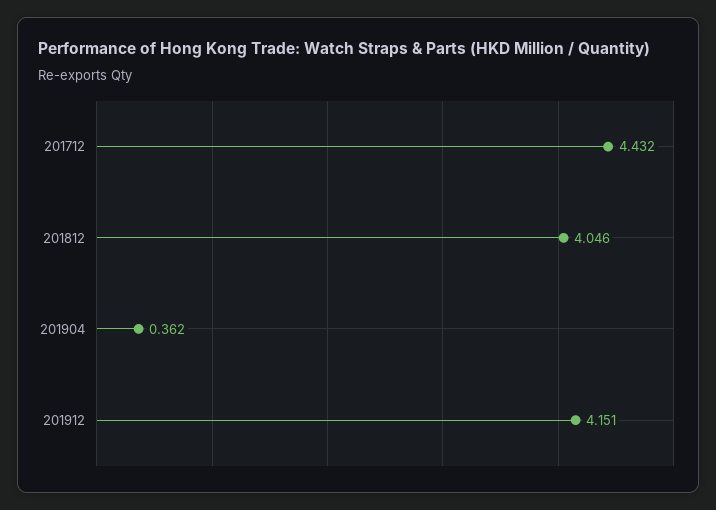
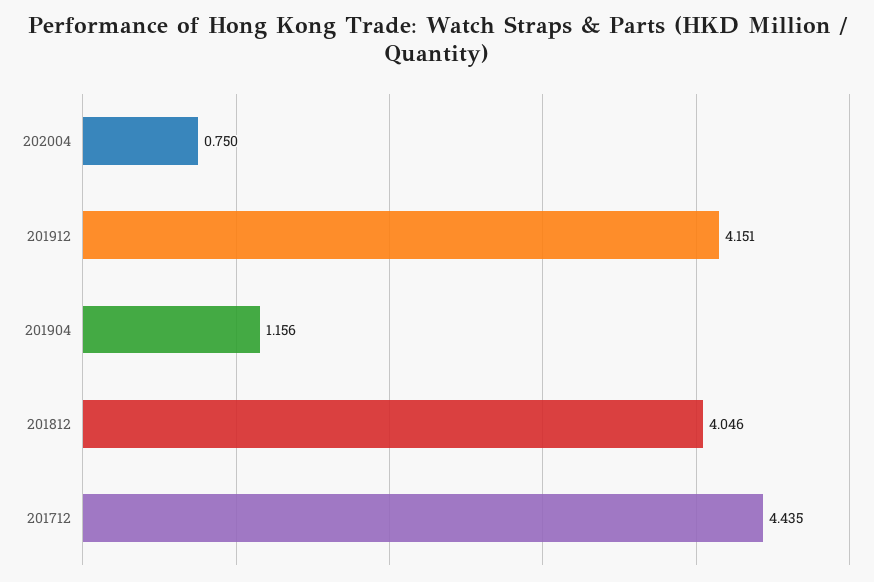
201712: 4.432 -> 4.435
201904: 0.362 -> 1.156
202004: none -> 0.75

